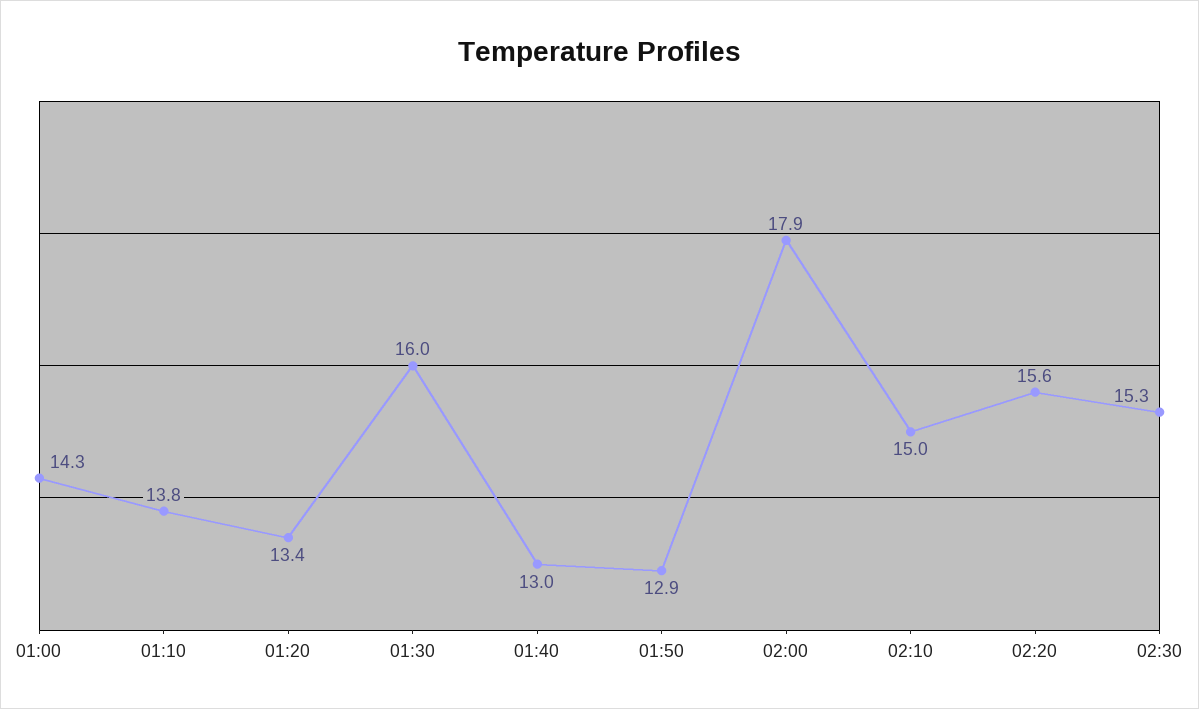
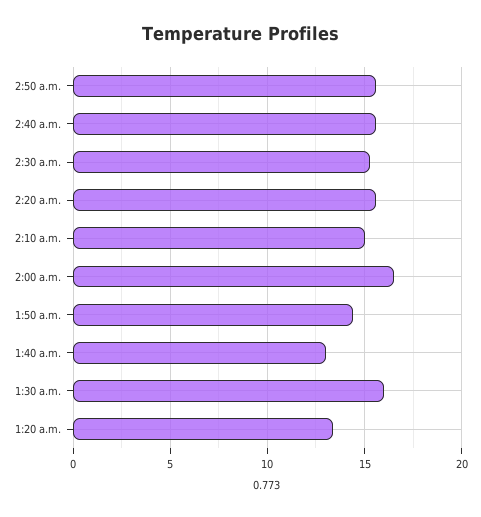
01:00: 14.3 -> none
01:10: 13.8 -> none
01:50: 12.9 -> 14.5
02:00: 17.9 -> 16.5
2:50 a.m.: none -> 15.5
2:40 a.m.: none -> 15.5

